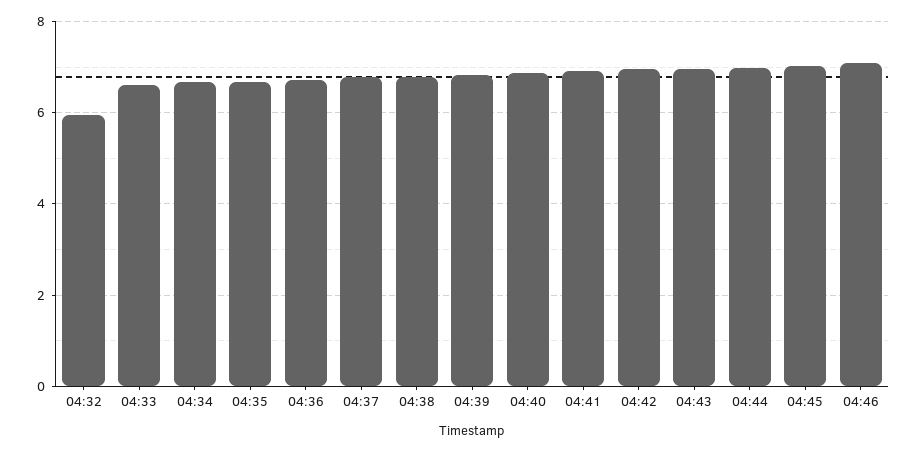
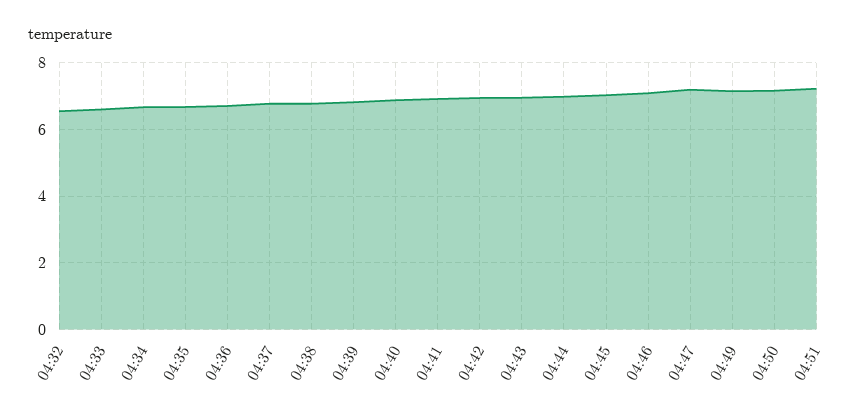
04:32: 6 -> 6.6
04:47: none -> 7.2
04:49: none -> 7.2
04:50: none -> 7.2
04:51: none -> 7.2

